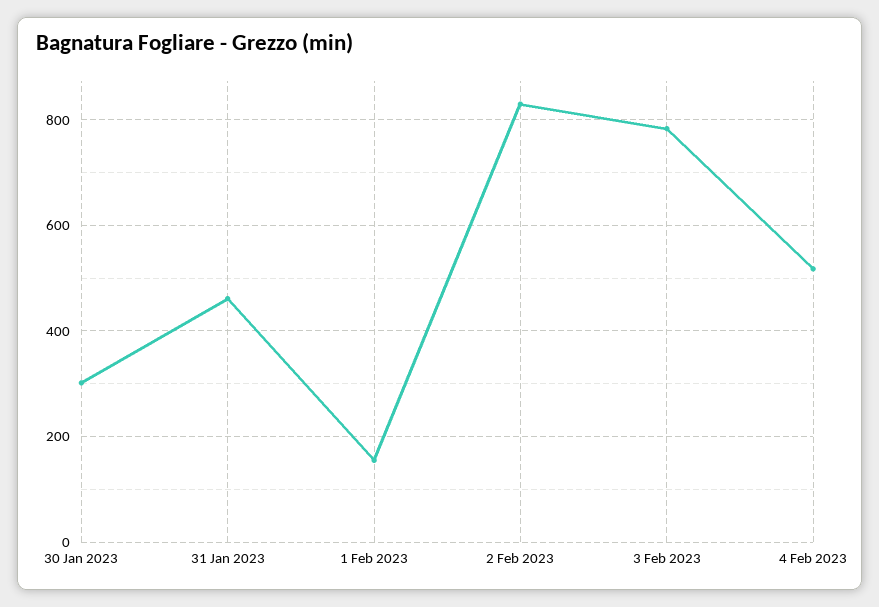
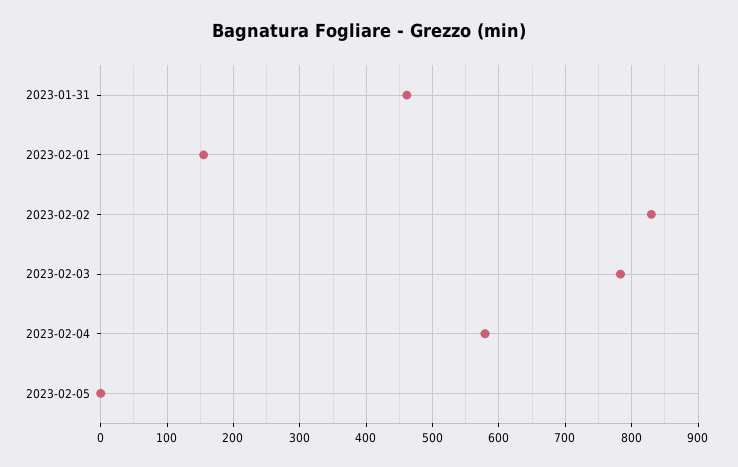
30 Jan 2023: 300 -> none
4 Feb 2023: 520 -> 580
2023-02-05: none -> 0

